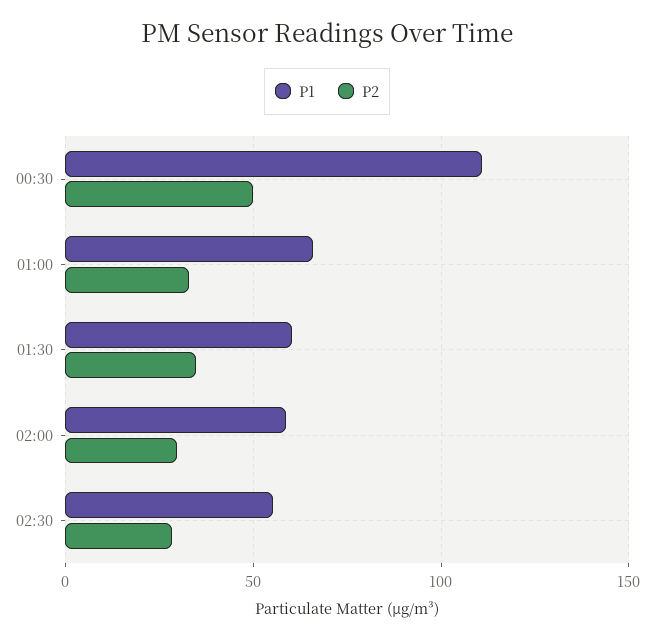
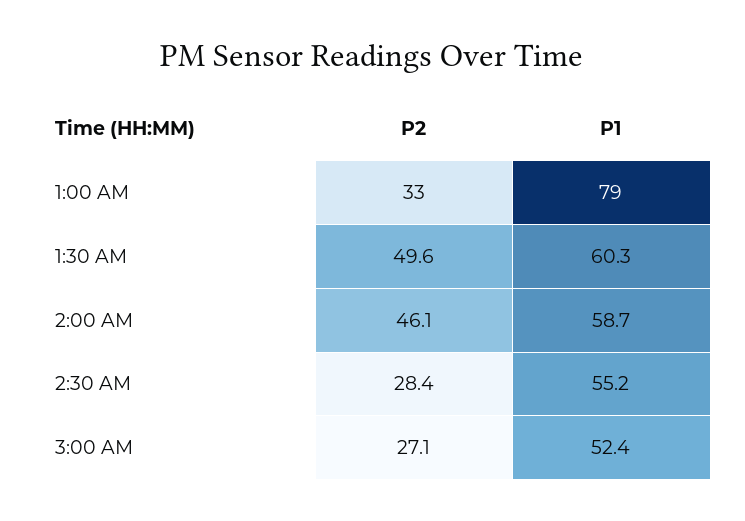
P1, 00:30: 110 -> none
P2, 00:30: 50 -> none
P1, 01:00: 65 -> 79
P2, 01:30: 35 -> 49.6
P2, 02:00: 30 -> 46.1
P2, 3:00 AM: none -> 27.1
P1, 3:00 AM: none -> 52.4

